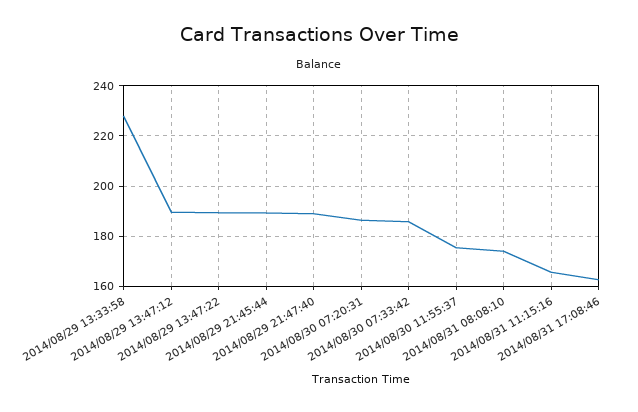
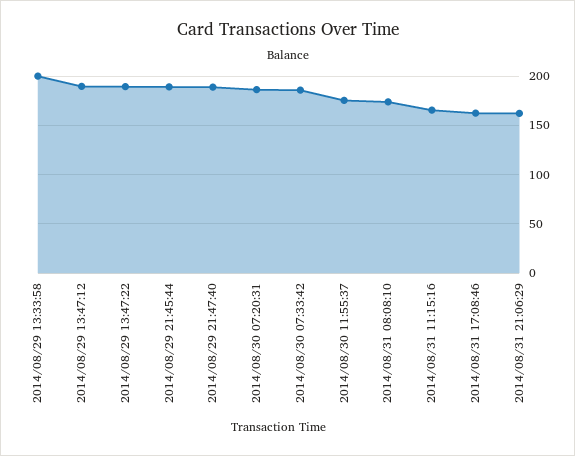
2014/08/29 13:33:58: 227.5 -> 200
2014/08/31 21:06:29: none -> 160

